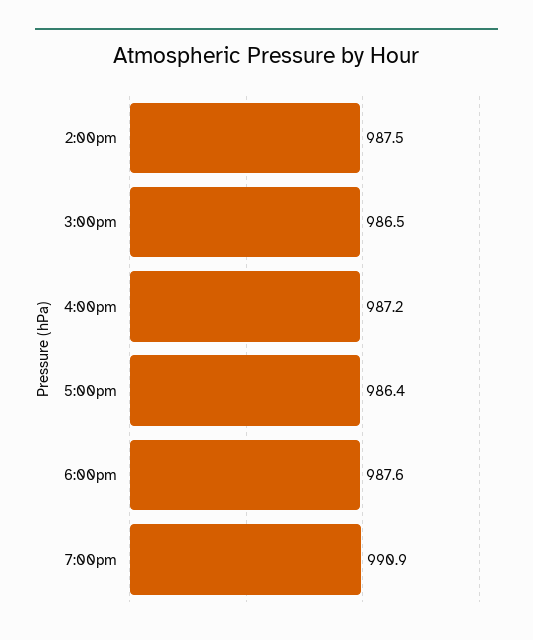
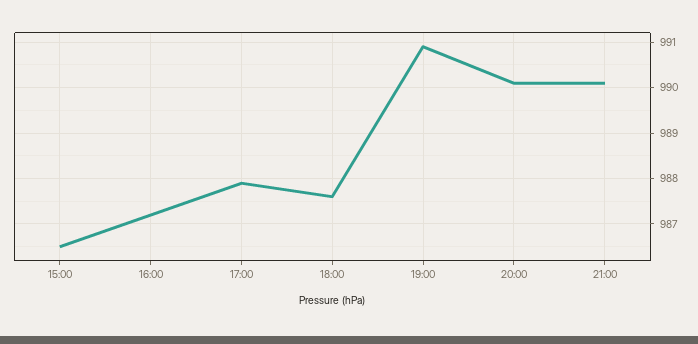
2:00pm: 987.5 -> none
5:00pm: 986.4 -> 988
20:00: none -> 990
21:00: none -> 990

